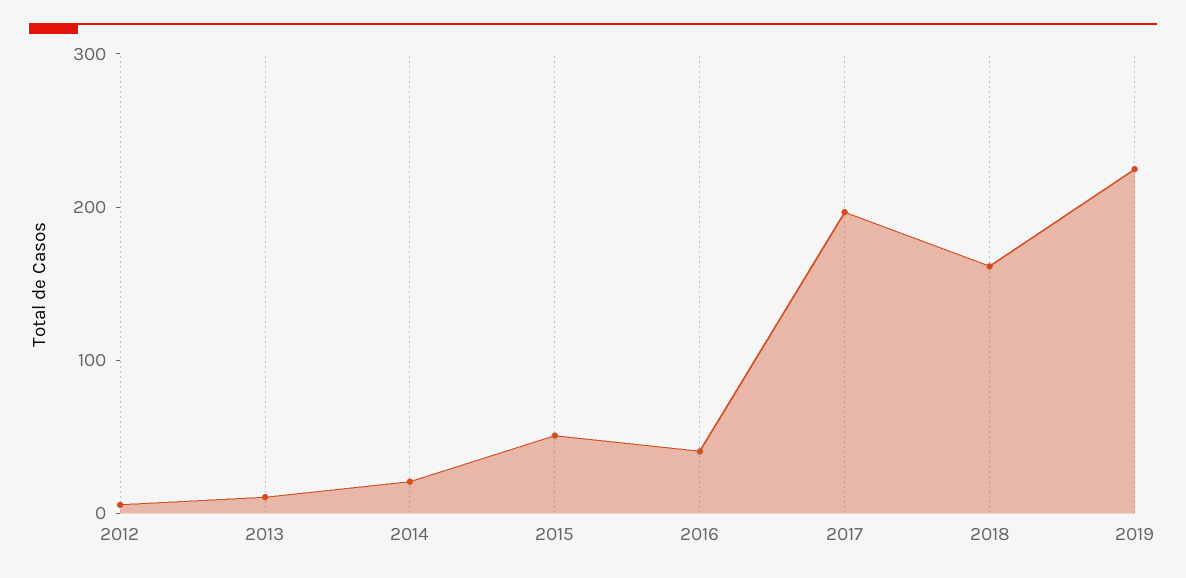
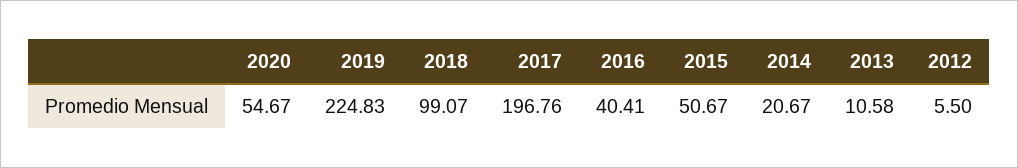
2018: 160 -> 99.07
2020: none -> 54.67

